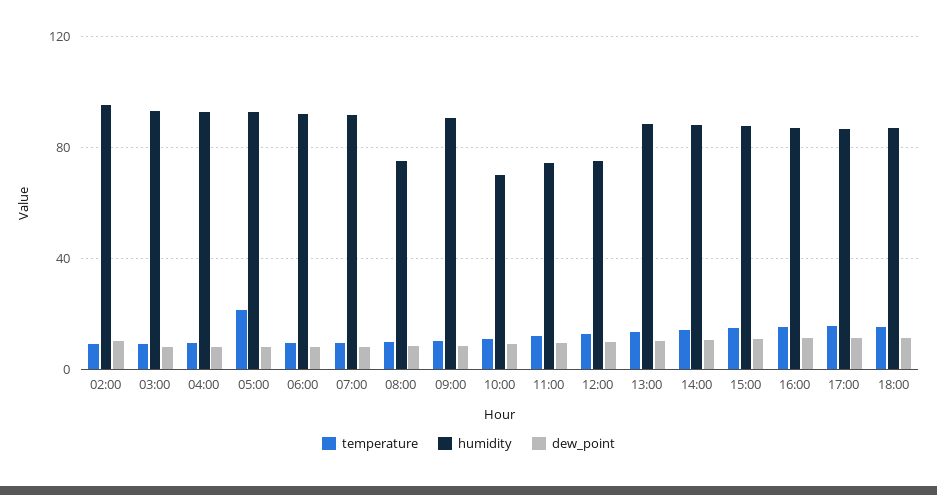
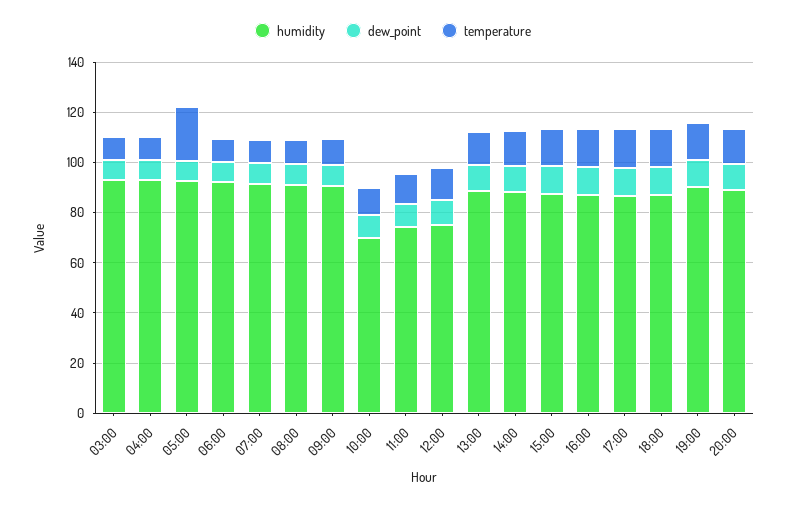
temperature, 02:00: 10 -> none
humidity, 02:00: 95 -> none
dew_point, 02:00: 10 -> none
humidity, 08:00: 75 -> 90
humidity, 19:00: none -> 90
dew_point, 19:00: none -> 10
temperature, 19:00: none -> 15
humidity, 20:00: none -> 90
dew_point, 20:00: none -> 10
temperature, 20:00: none -> 15

